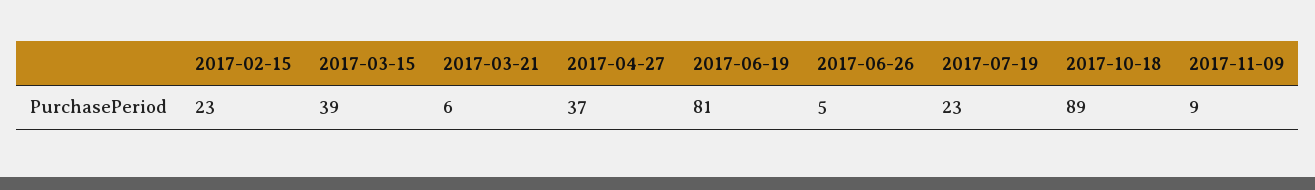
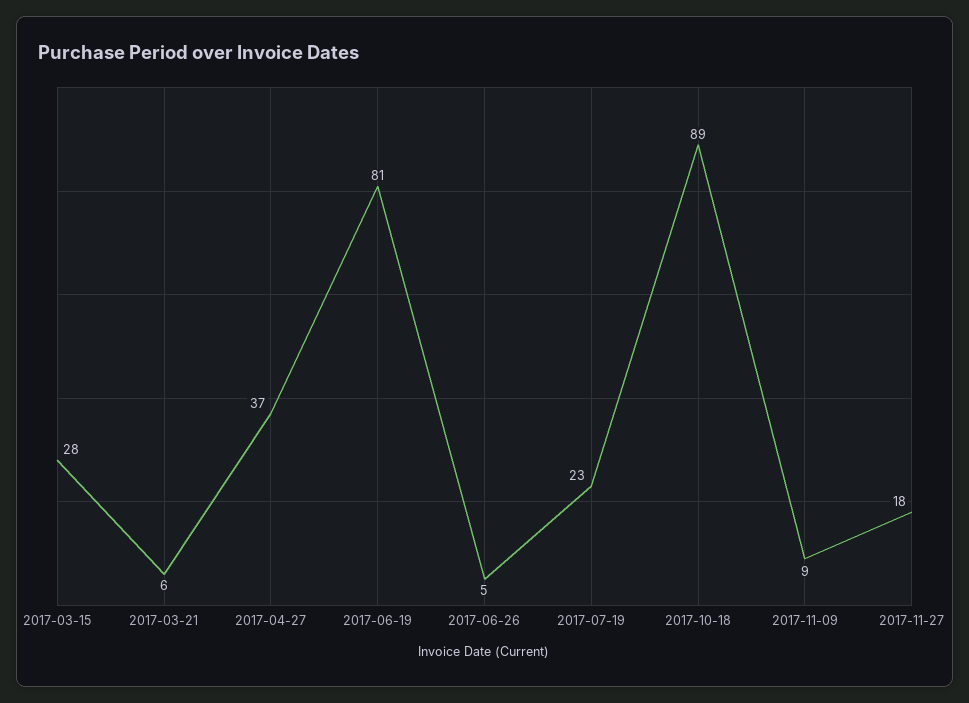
2017-02-15: 23 -> none
2017-03-15: 39 -> 28
2017-11-27: none -> 18

